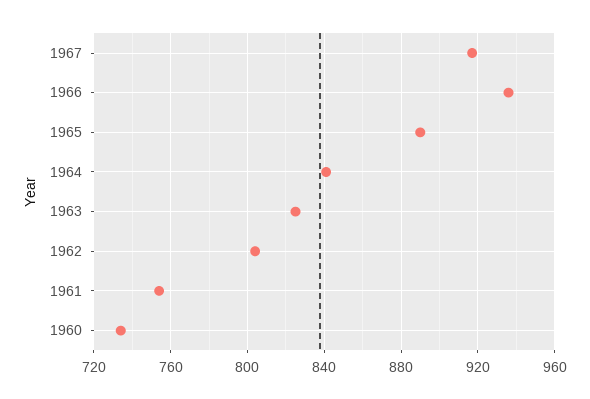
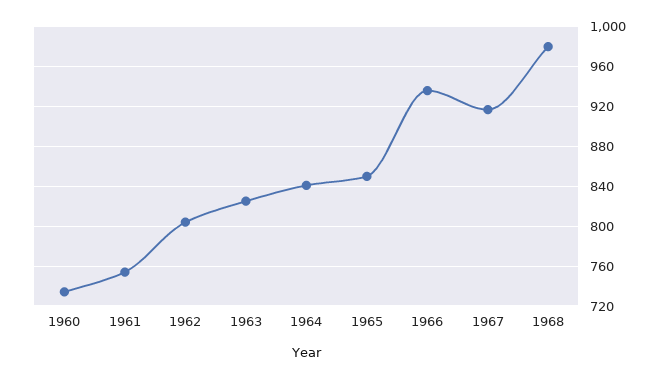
1965: 890 -> 850
1968: none -> 980

